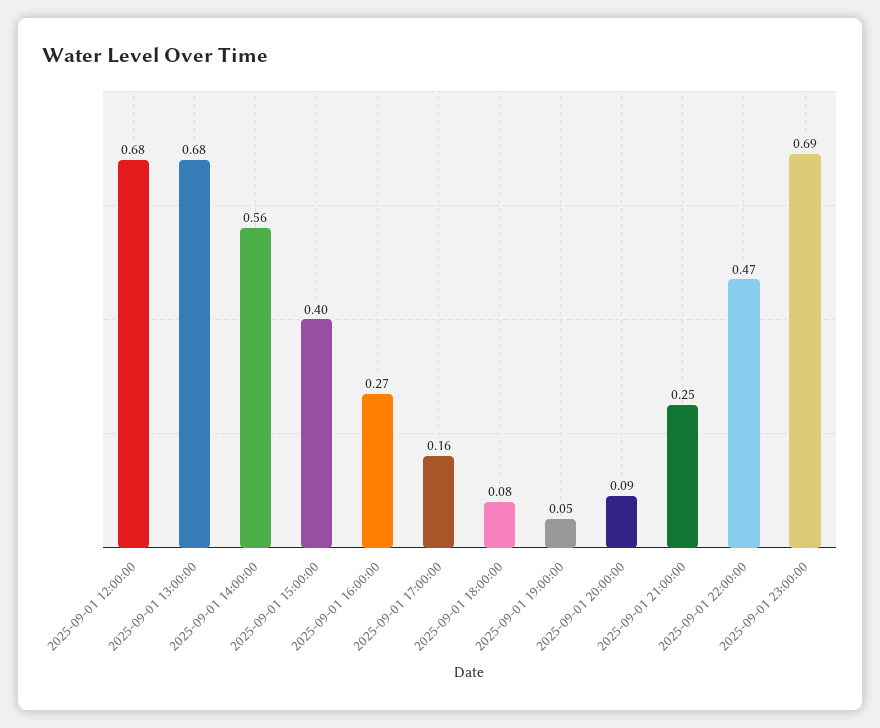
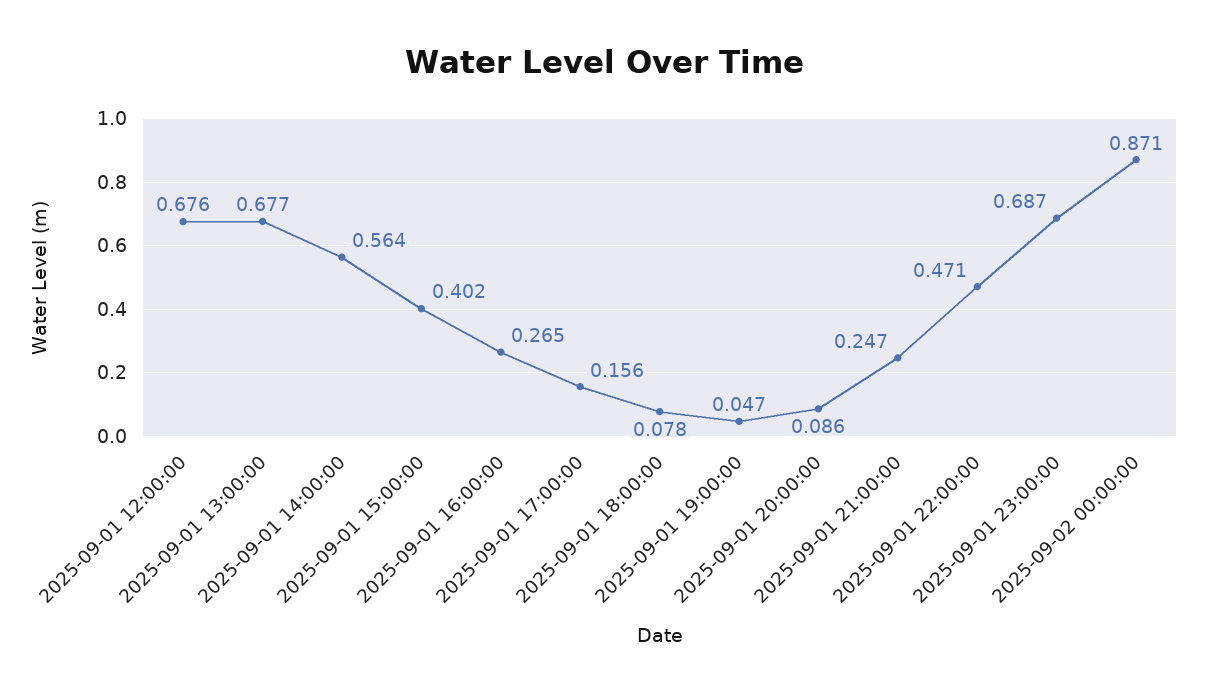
2025-09-02 00:00:00: none -> 0.871

